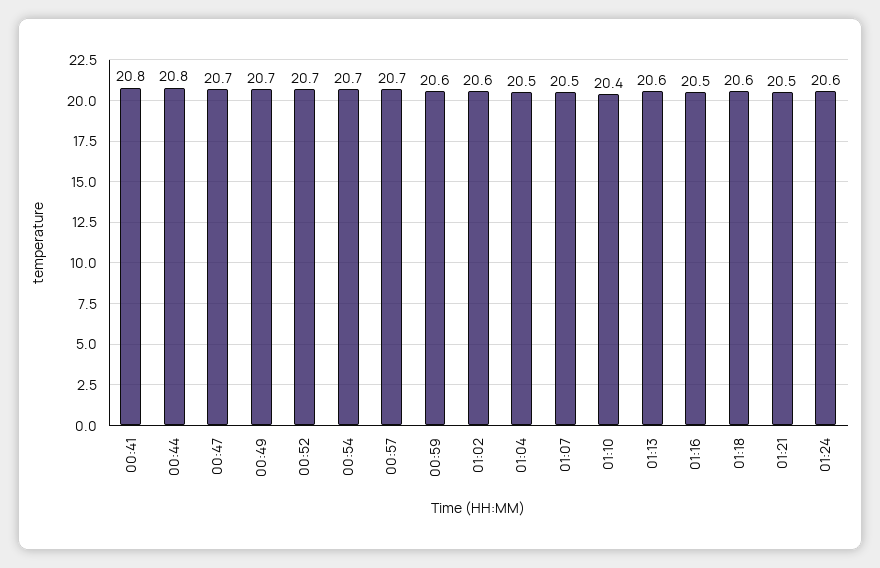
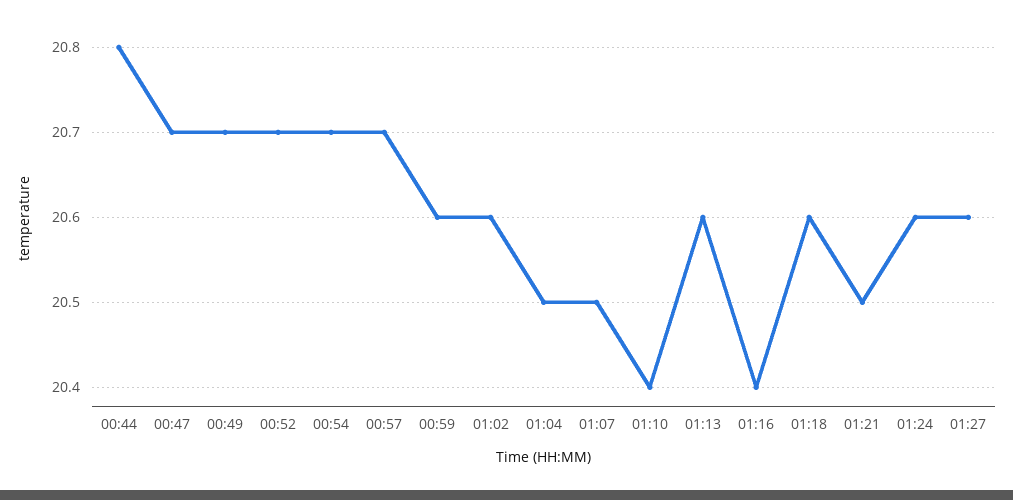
00:41: 20.8 -> none
01:16: 20.5 -> 20.4
01:27: none -> 20.6

